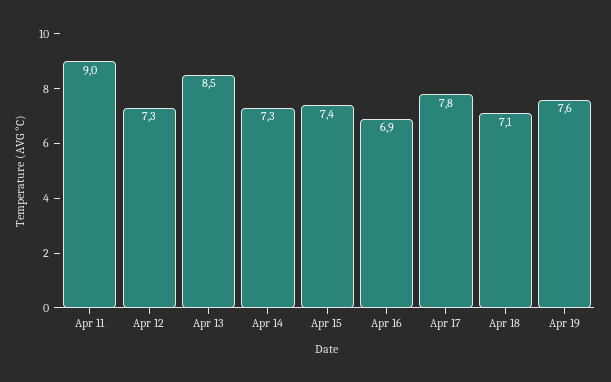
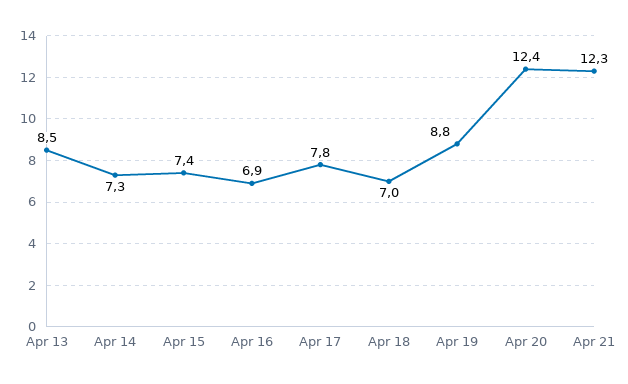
Apr 11: 9 -> none
Apr 12: 7.3 -> none
Apr 18: 7.1 -> 7
Apr 19: 7.6 -> 8.8
Apr 20: none -> 12.4
Apr 21: none -> 12.3

